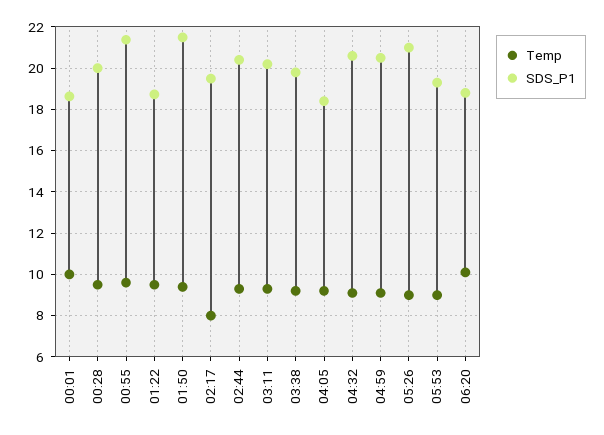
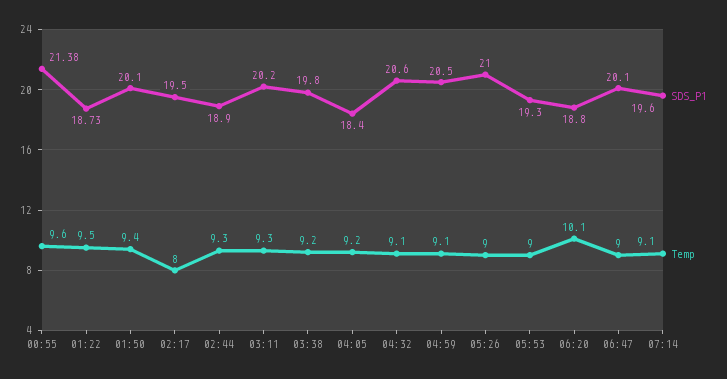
Temp, 00:01: 10 -> none
SDS_P1, 00:01: 18.5 -> none
Temp, 00:28: 9.5 -> none
SDS_P1, 00:28: 20 -> none
SDS_P1, 01:50: 21.5 -> 20.1
SDS_P1, 02:44: 20.5 -> 18.9
SDS_P1, 06:47: none -> 20.1
Temp, 06:47: none -> 9
SDS_P1, 07:14: none -> 19.6
Temp, 07:14: none -> 9.1

